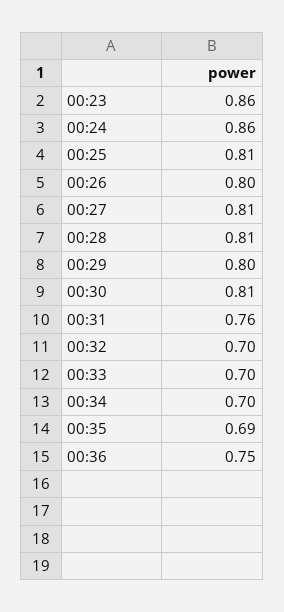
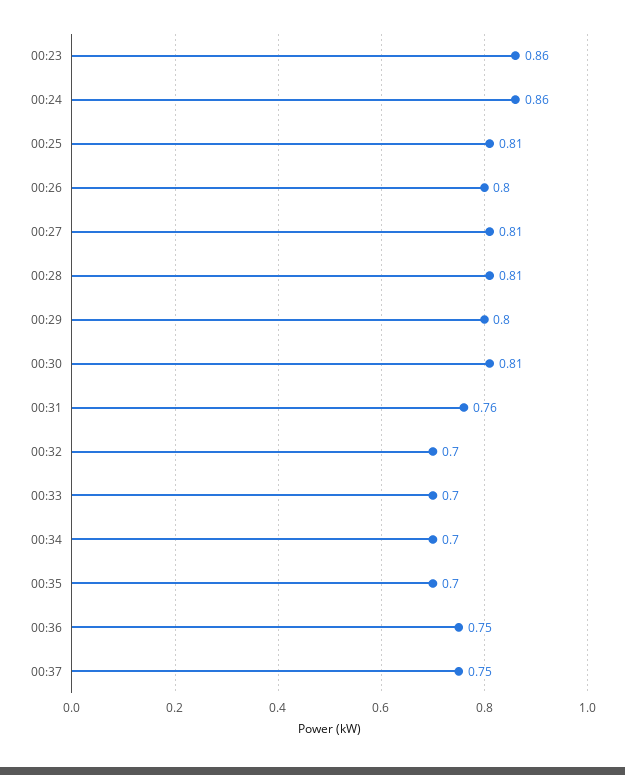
00:35: 0.69 -> 0.7
00:37: none -> 0.75

